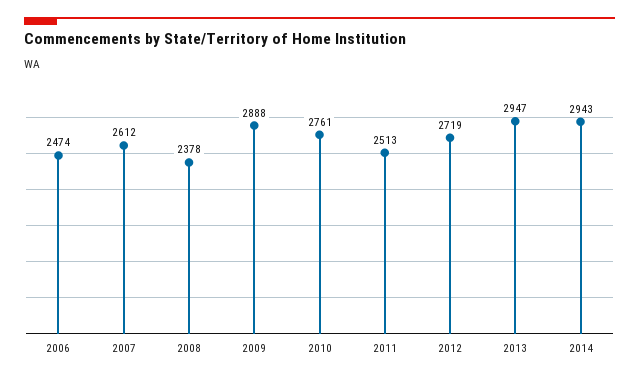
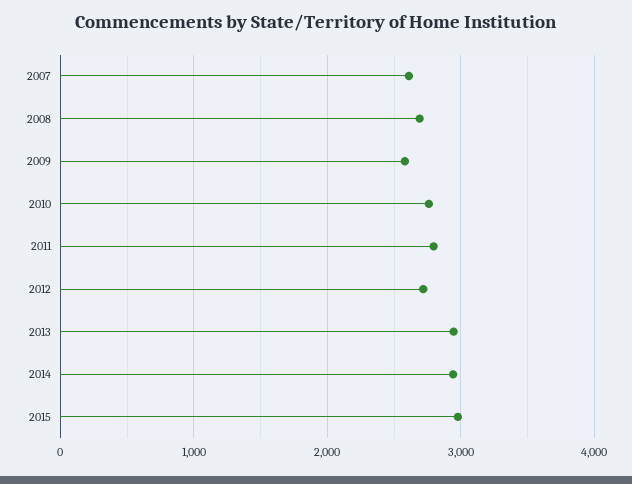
2006: 2474 -> none
2008: 2378 -> 2700
2009: 2888 -> 2600
2011: 2513 -> 2800
2015: none -> 3000

